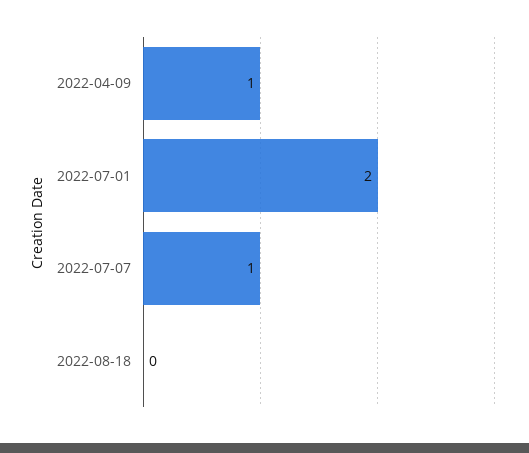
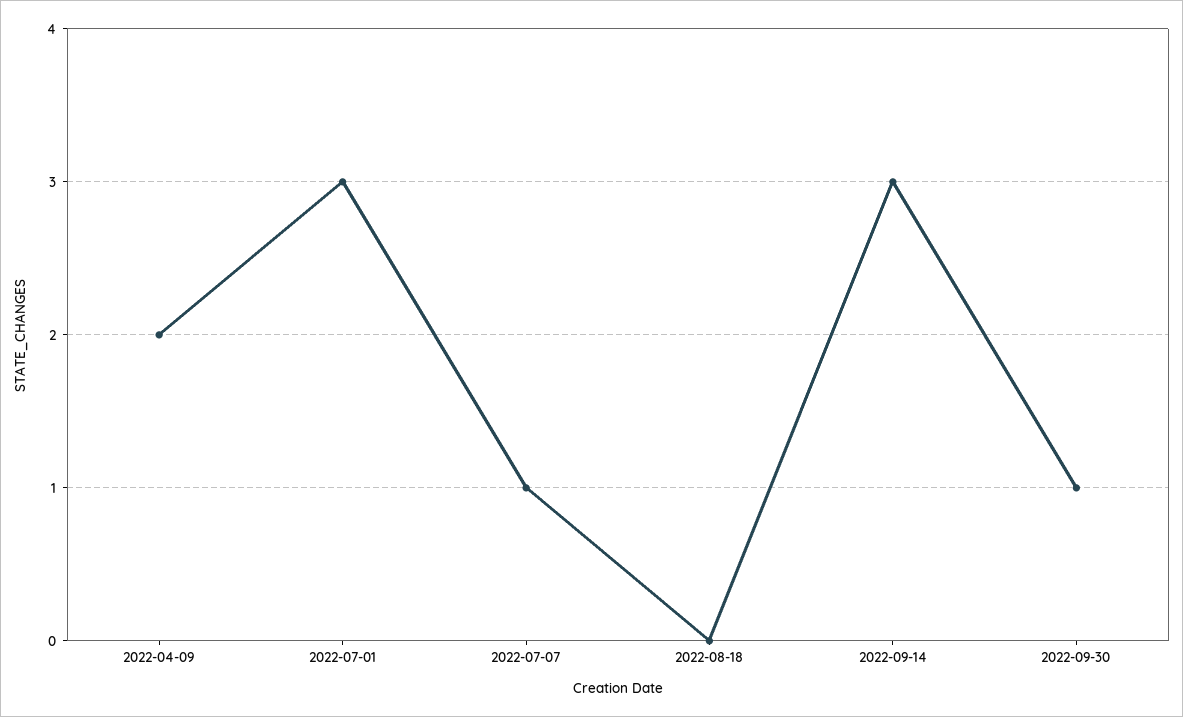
2022-04-09: 1 -> 2
2022-07-01: 2 -> 3
2022-09-14: none -> 3
2022-09-30: none -> 1

